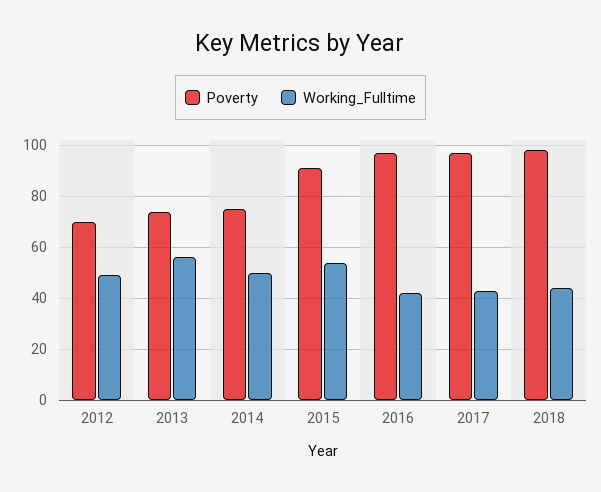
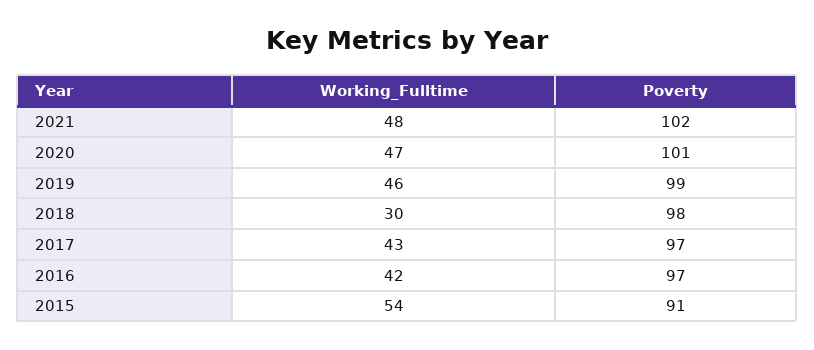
Poverty, 2012: 70 -> none
Working_Fulltime, 2012: 50 -> none
Poverty, 2013: 75 -> none
Working_Fulltime, 2013: 55 -> none
Poverty, 2014: 75 -> none
Working_Fulltime, 2014: 50 -> none
Working_Fulltime, 2018: 45 -> 30
Working_Fulltime, 2021: none -> 48
Poverty, 2021: none -> 102
Working_Fulltime, 2020: none -> 47
Poverty, 2020: none -> 101
Working_Fulltime, 2019: none -> 46
Poverty, 2019: none -> 99

